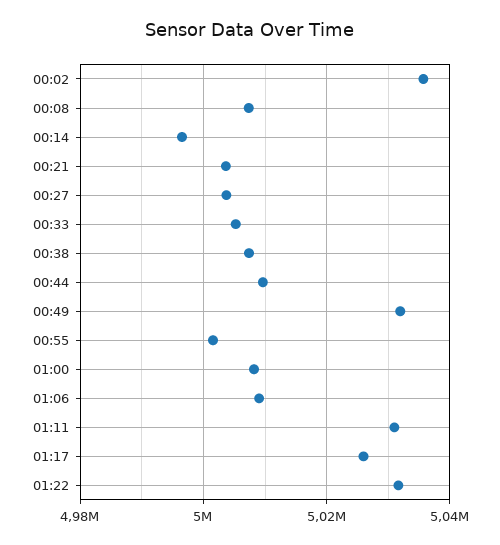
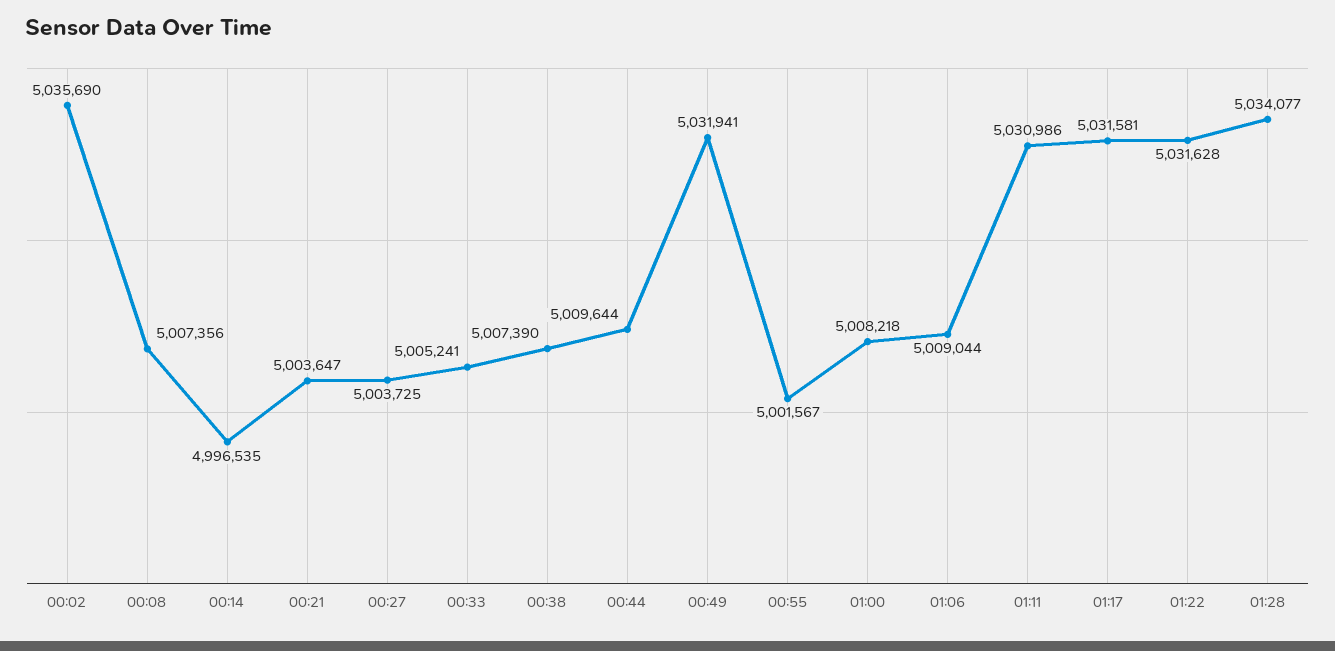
01:17: 5026000 -> 5031581
01:28: none -> 5034077

